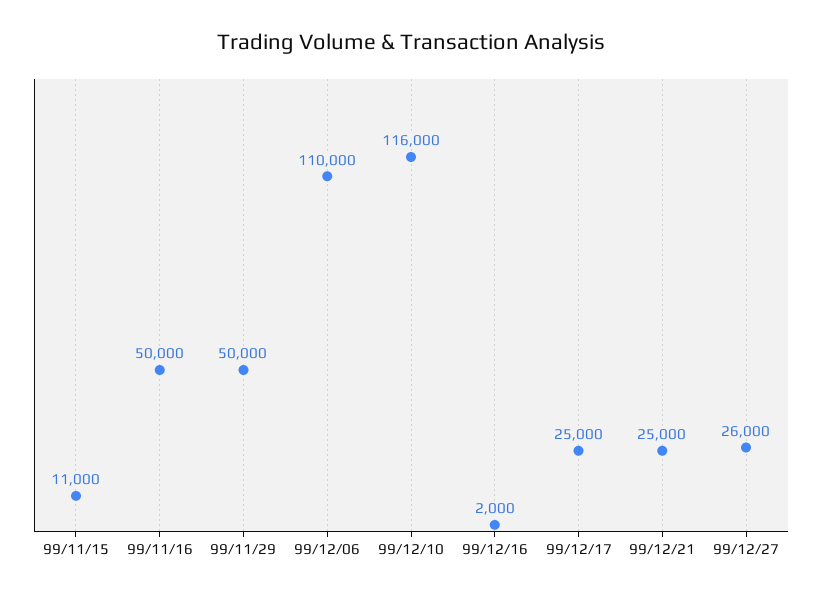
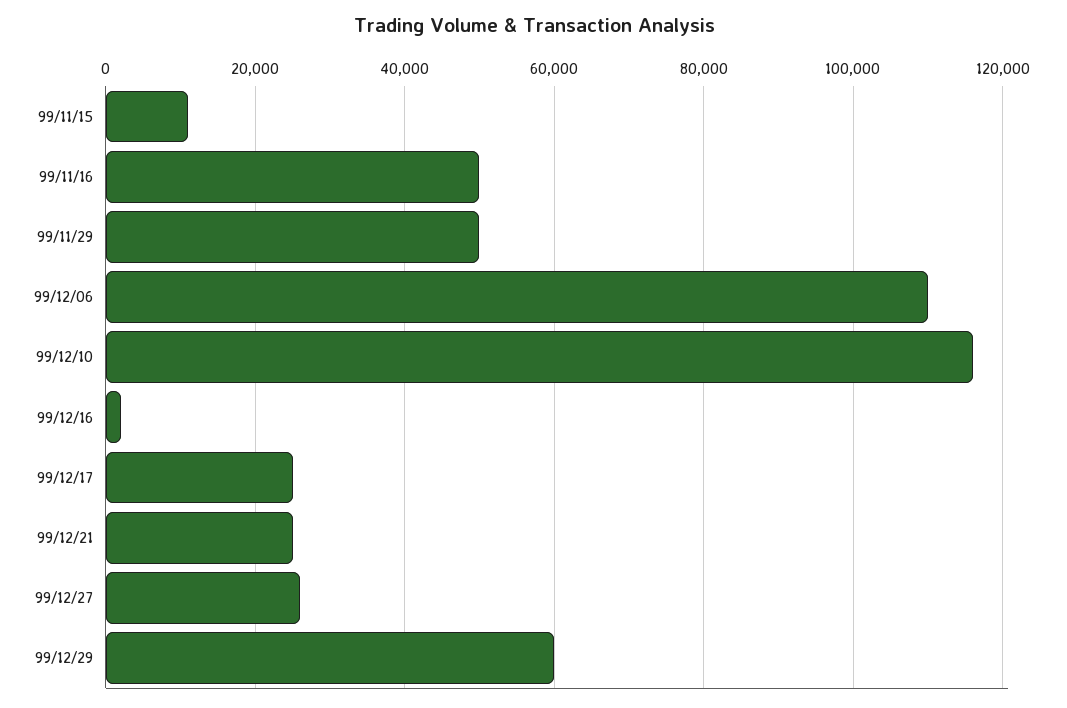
99/12/29: none -> 60000

